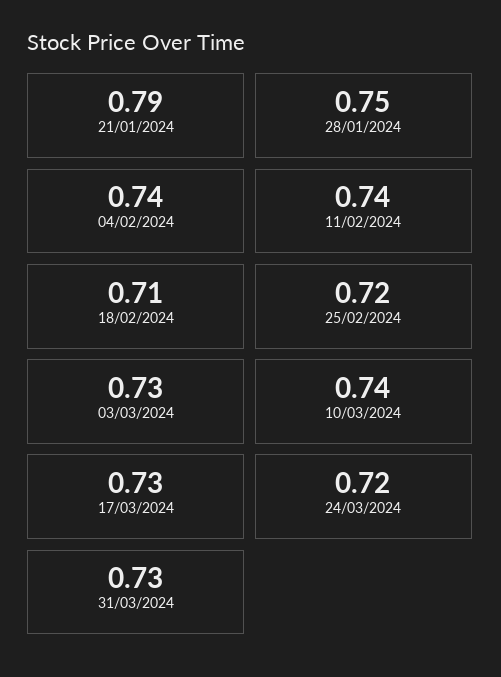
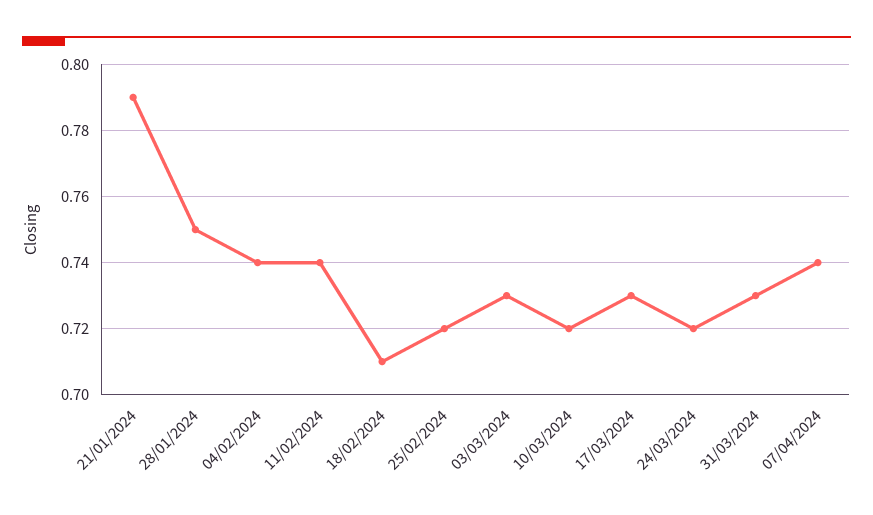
10/03/2024: 0.74 -> 0.72
07/04/2024: none -> 0.74

